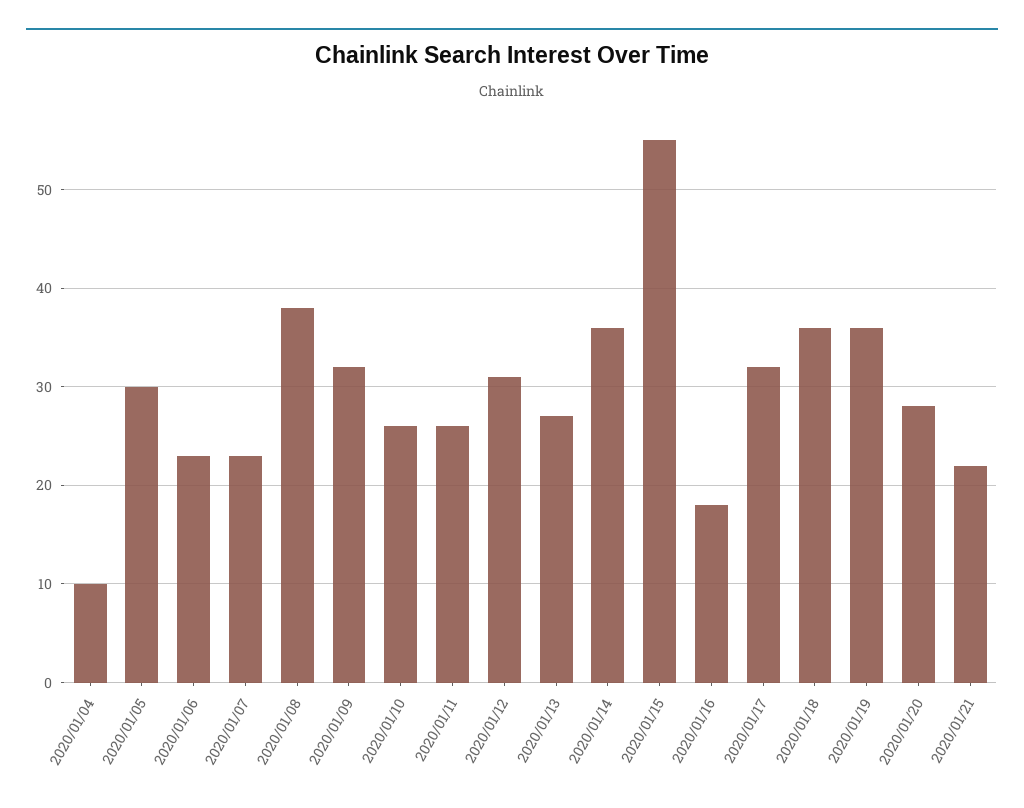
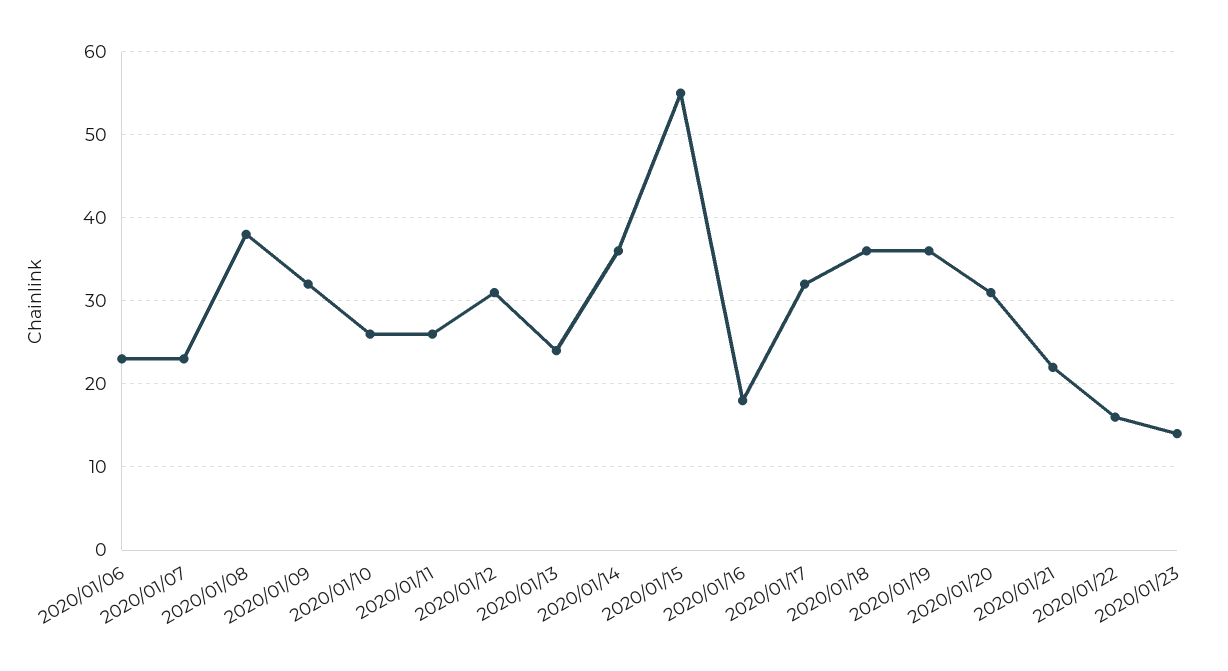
2020/01/04: 10 -> none
2020/01/05: 30 -> none
2020/01/13: 27 -> 24
2020/01/20: 28 -> 31
2020/01/22: none -> 16
2020/01/23: none -> 14

